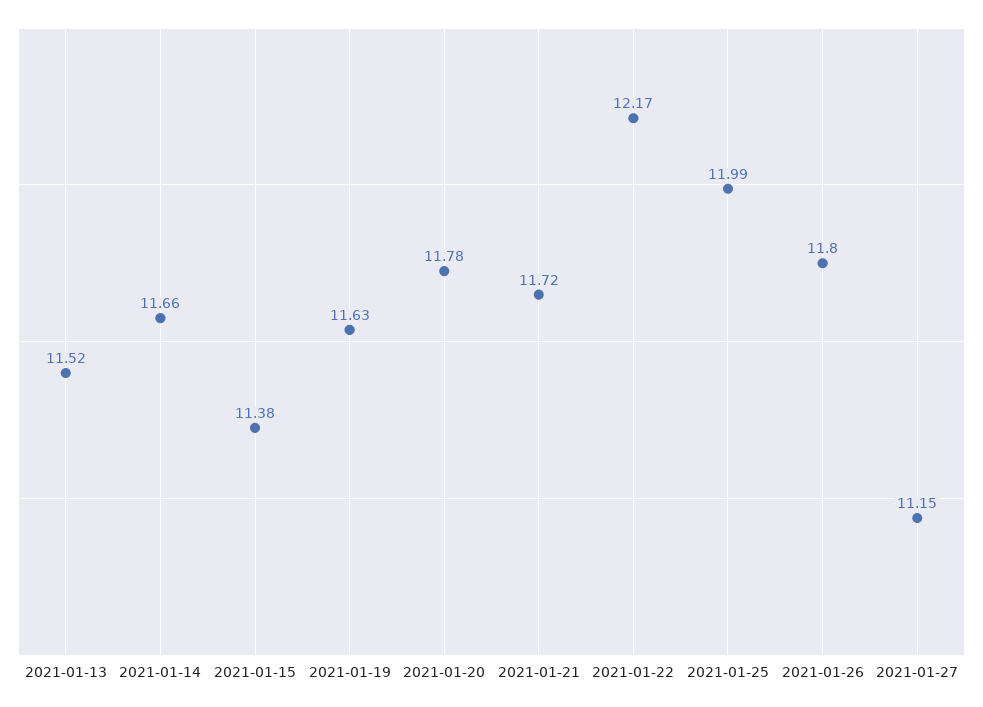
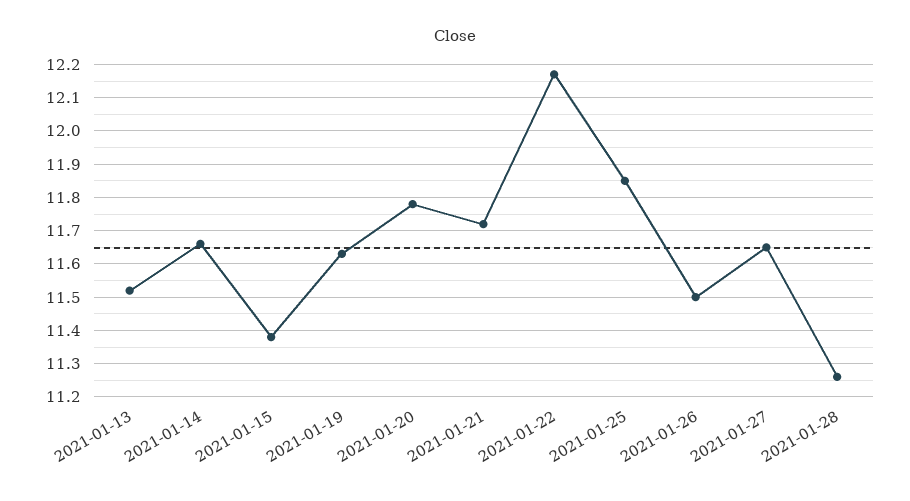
2021-01-25: 11.99 -> 11.85
2021-01-26: 11.8 -> 11.5
2021-01-27: 11.15 -> 11.65
2021-01-28: none -> 11.25

